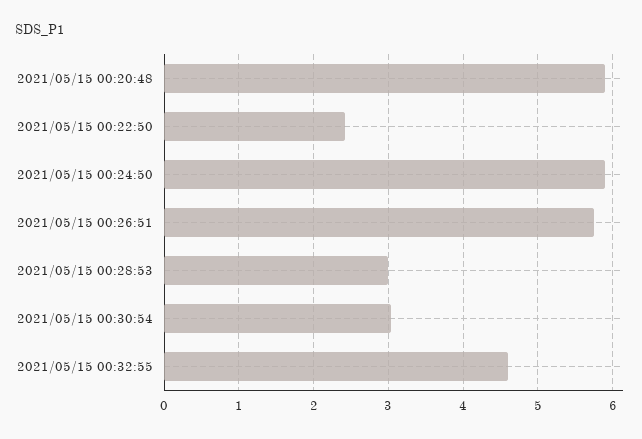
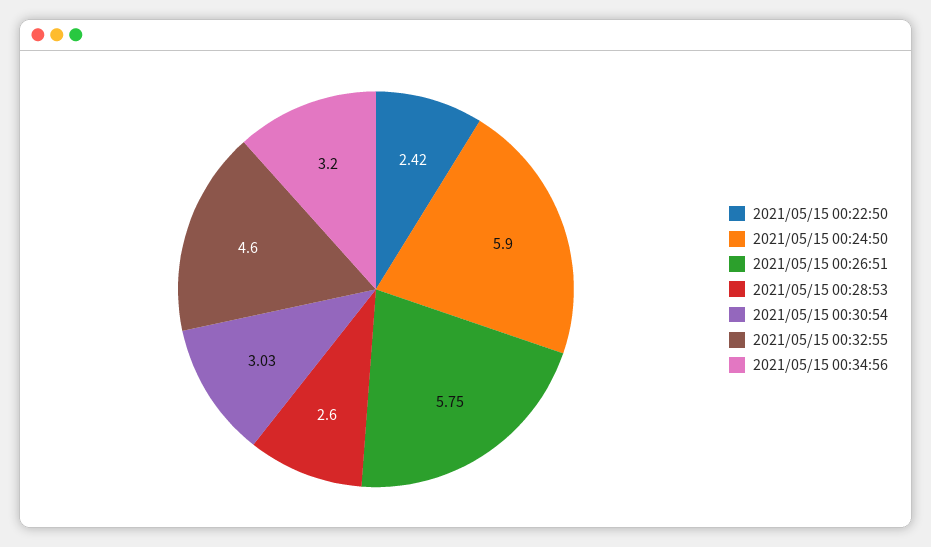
2021/05/15 00:20:48: 5.9 -> none
2021/05/15 00:28:53: 3 -> 2.6
2021/05/15 00:34:56: none -> 3.2

